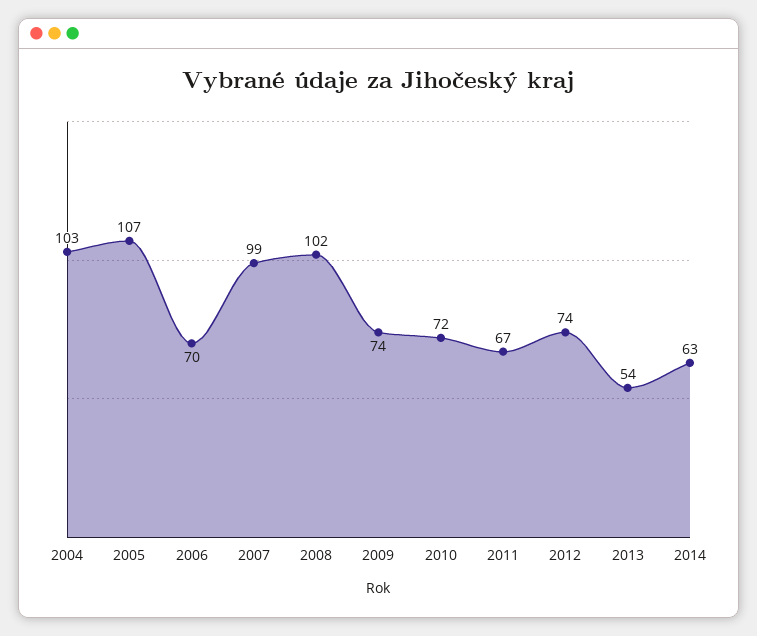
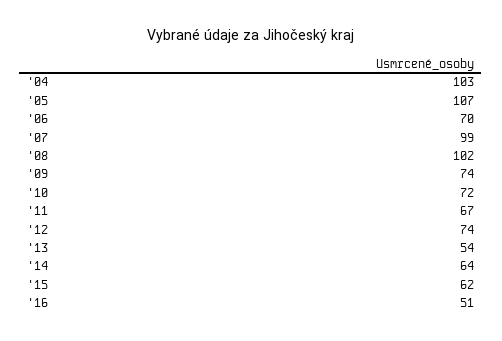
2014: 63 -> 64
'15: none -> 62
'16: none -> 51

